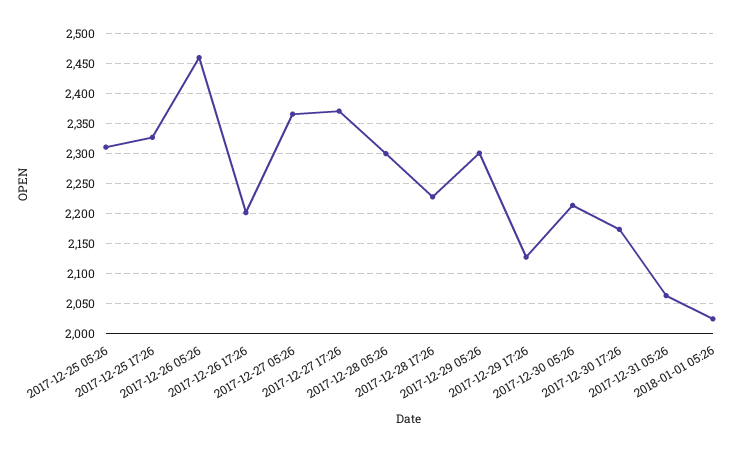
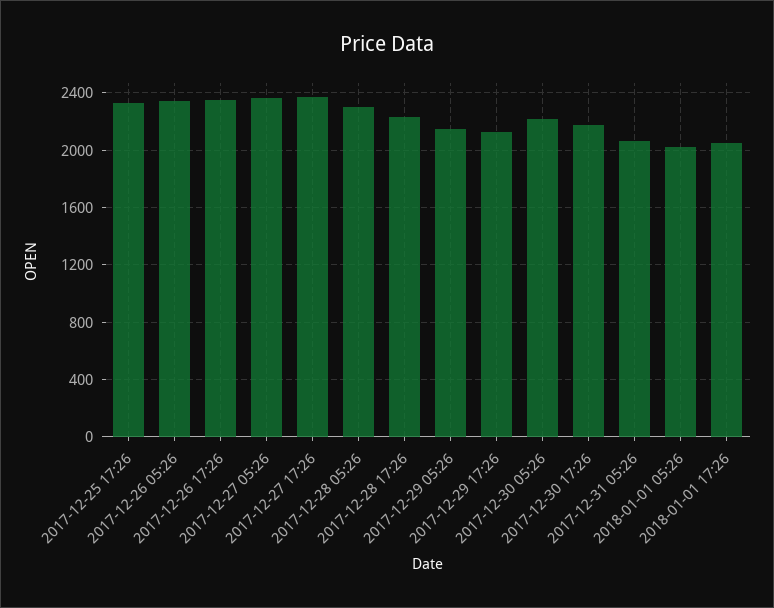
2017-12-25 05:26: 2310 -> none
2017-12-26 05:26: 2460 -> 2350
2017-12-26 17:26: 2200 -> 2350
2017-12-29 05:26: 2300 -> 2150
2018-01-01 17:26: none -> 2050

